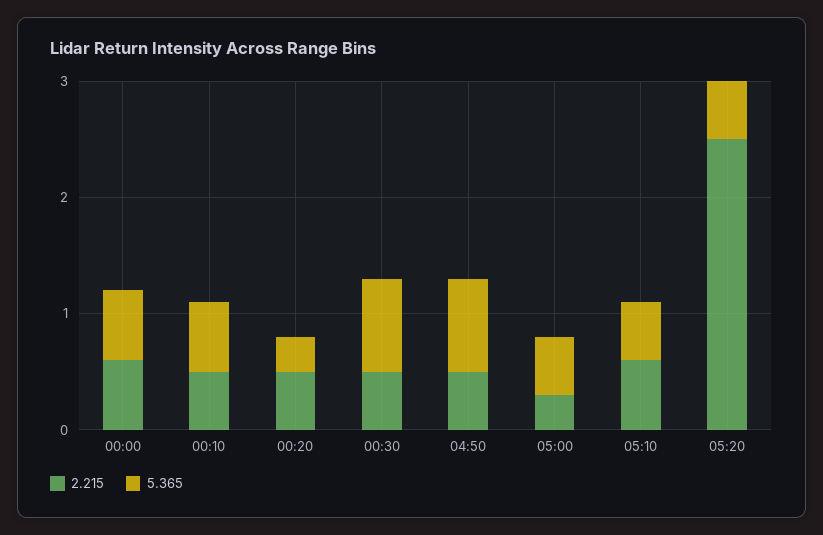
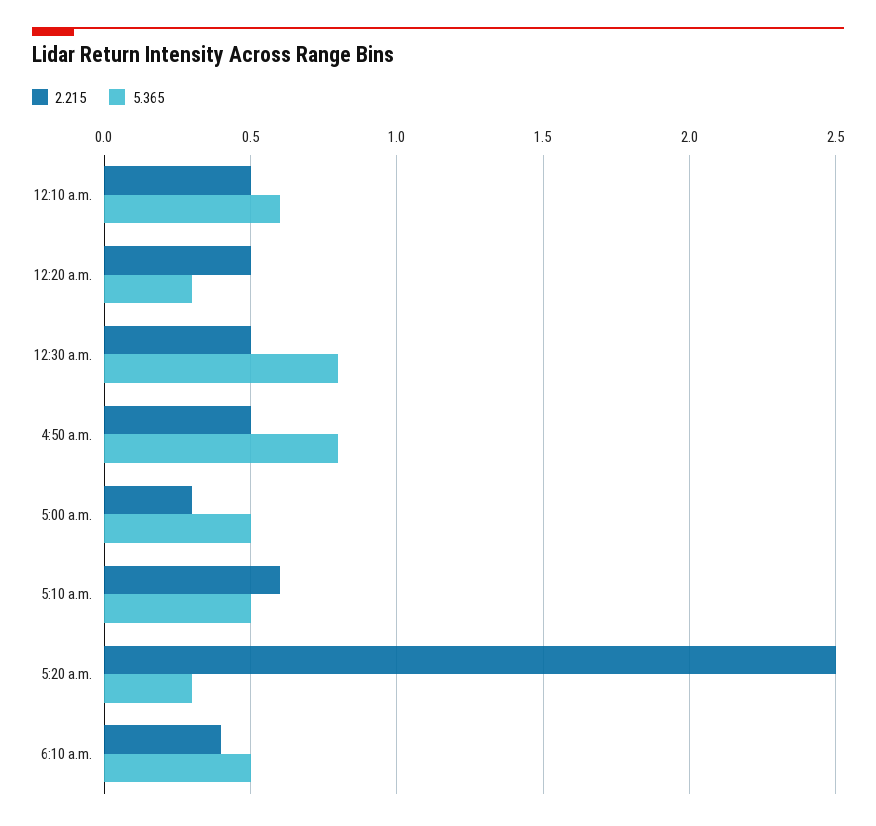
2.215, 00:00: 0.6 -> none
5.365, 00:00: 0.6 -> none
5.365, 05:20: 0.5 -> 0.3
2.215, 6:10 a.m.: none -> 0.4
5.365, 6:10 a.m.: none -> 0.5

